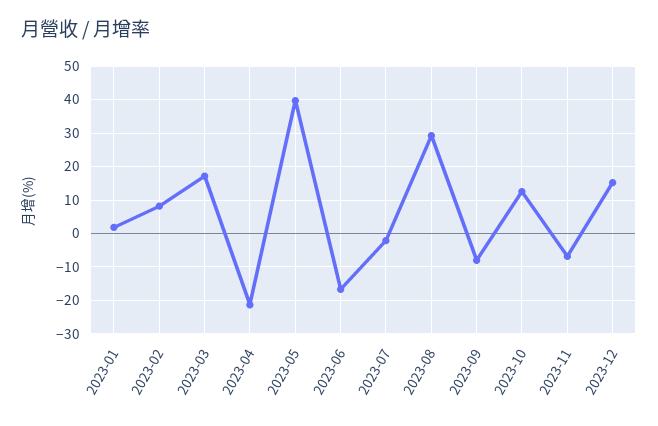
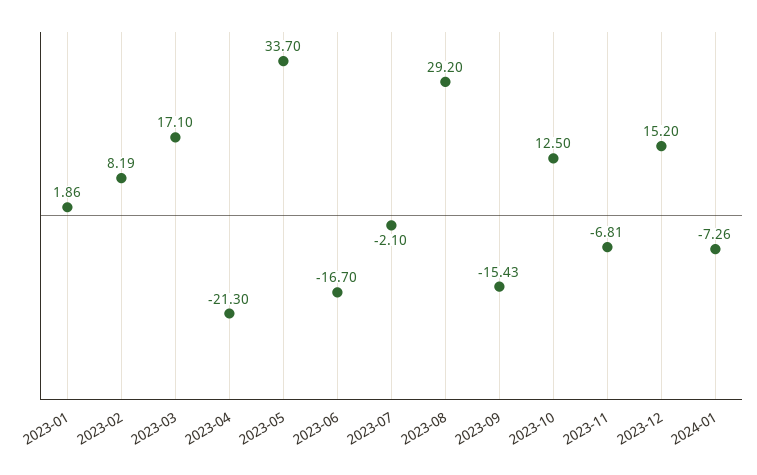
2023-05: 40 -> 33.7
2023-09: -8 -> -15.43
2024-01: none -> -7.26

